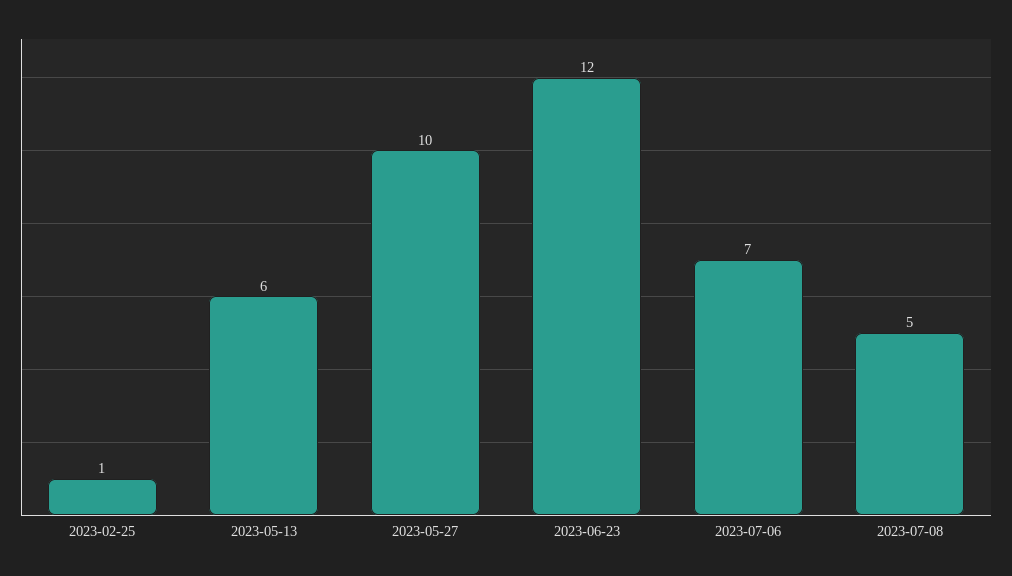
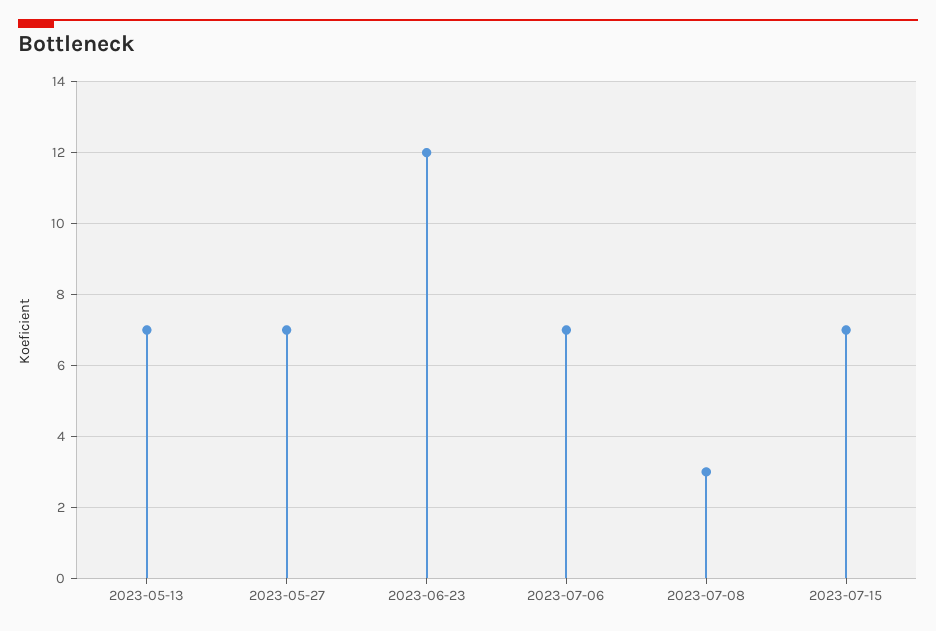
2023-02-25: 1 -> none
2023-05-13: 6 -> 7
2023-05-27: 10 -> 7
2023-07-08: 5 -> 3
2023-07-15: none -> 7

